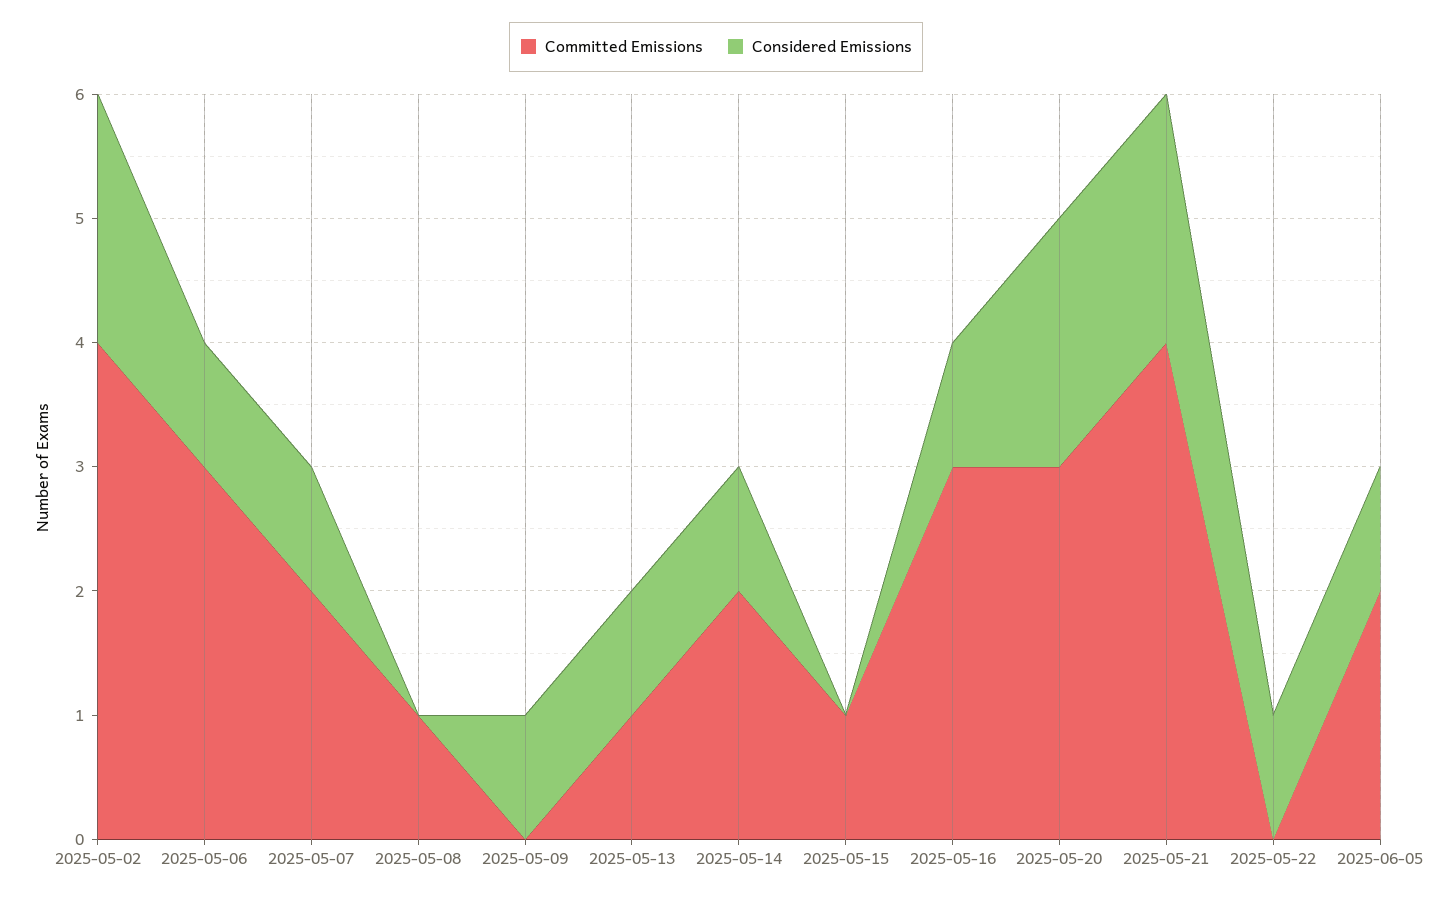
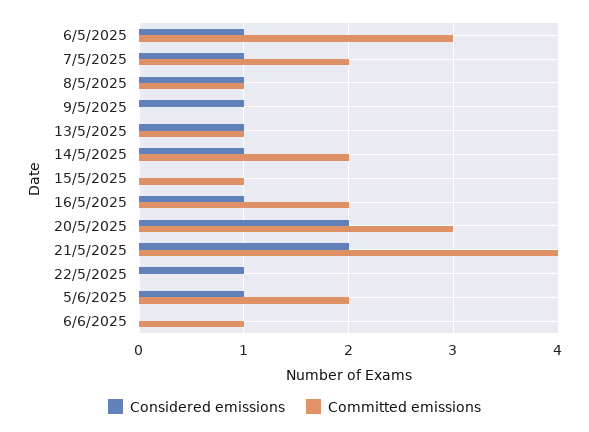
Committed Emissions, 2025-05-02: 4 -> none
Considered Emissions, 2025-05-02: 2 -> none
Considered Emissions, 2025-05-08: 0 -> 1
Committed Emissions, 2025-05-16: 3 -> 2
Considered Emissions, 6/6/2025: none -> 0
Committed Emissions, 6/6/2025: none -> 1

